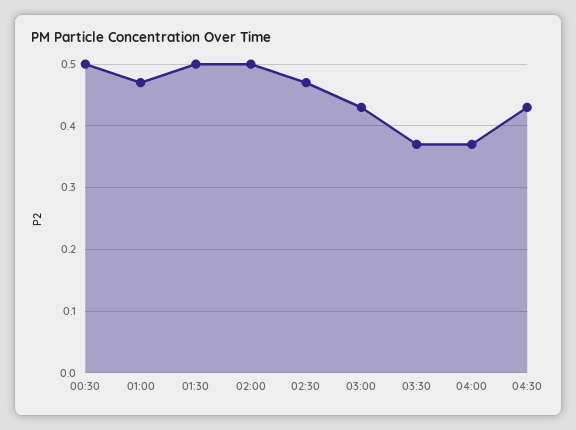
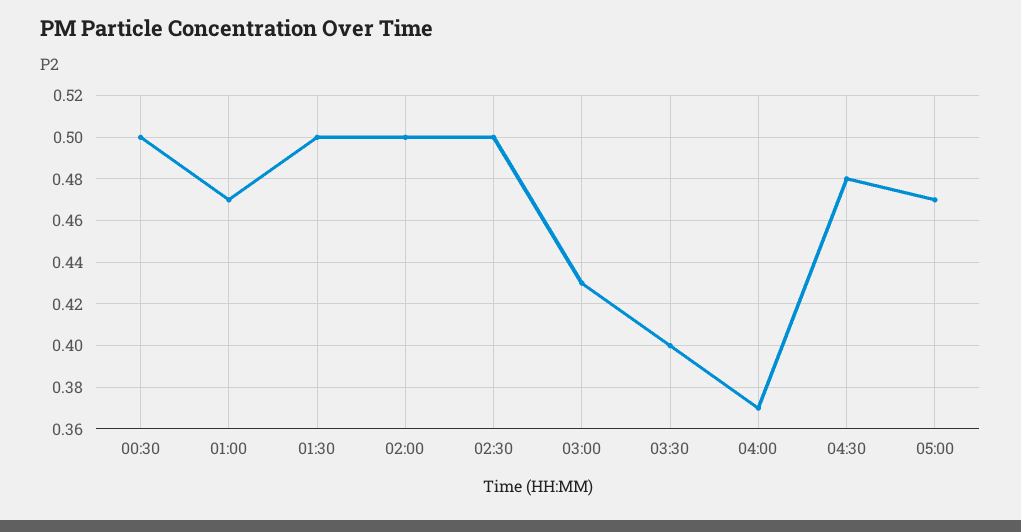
02:30: 0.47 -> 0.5
03:30: 0.37 -> 0.4
04:30: 0.43 -> 0.48
05:00: none -> 0.47

